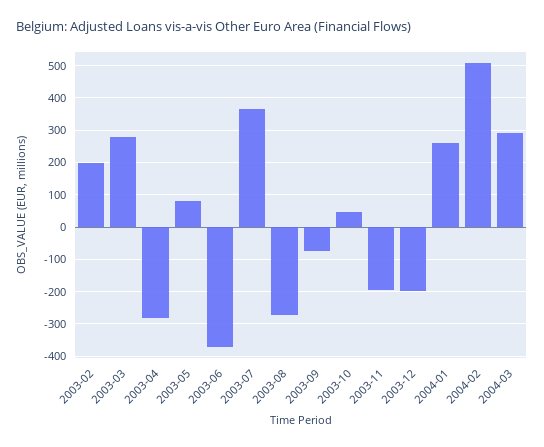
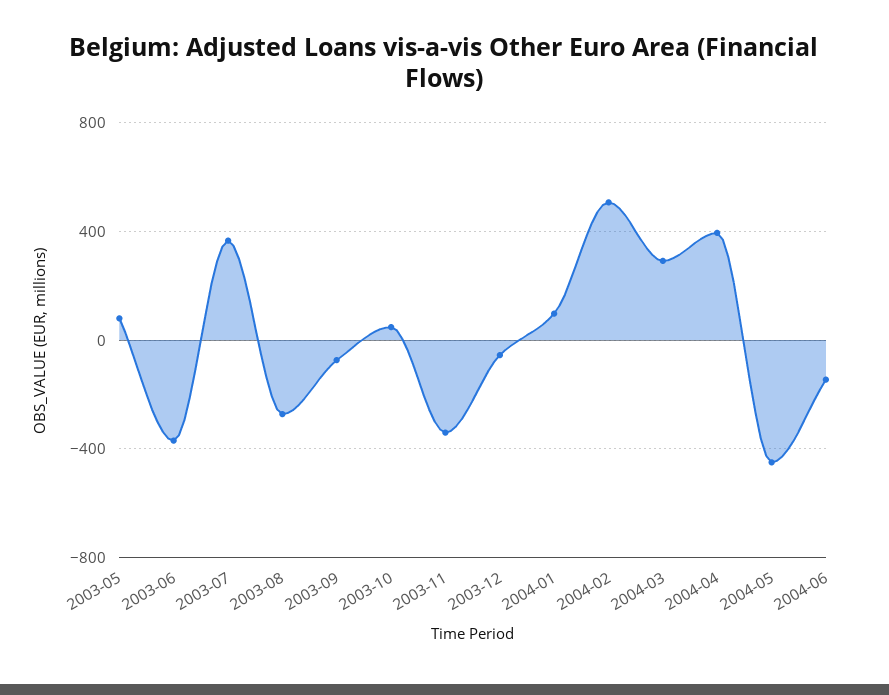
2003-02: 200 -> none
2003-03: 280 -> none
2003-04: -280 -> none
2003-11: -200 -> -350
2003-12: -200 -> -50
2004-01: 260 -> 100
2004-04: none -> 400
2004-05: none -> -450
2004-06: none -> -150

